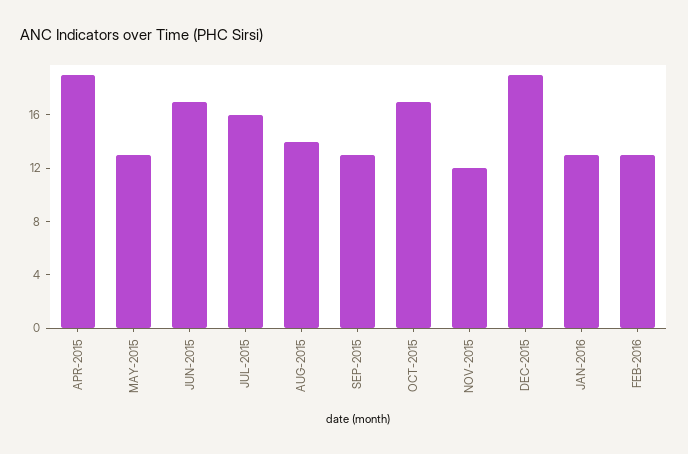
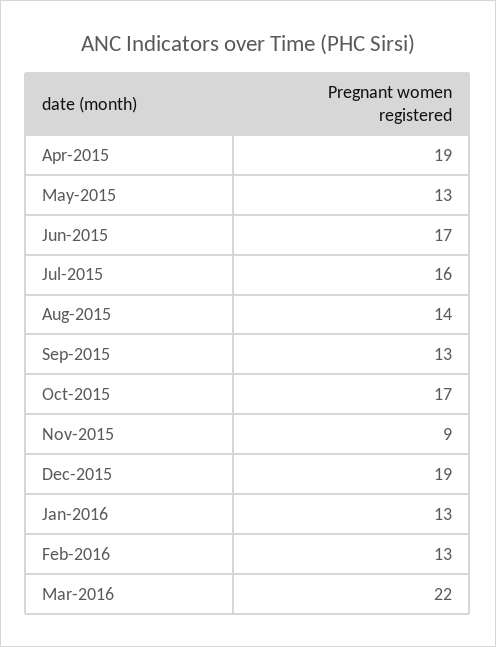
NOV-2015: 12 -> 9
Mar-2016: none -> 22

